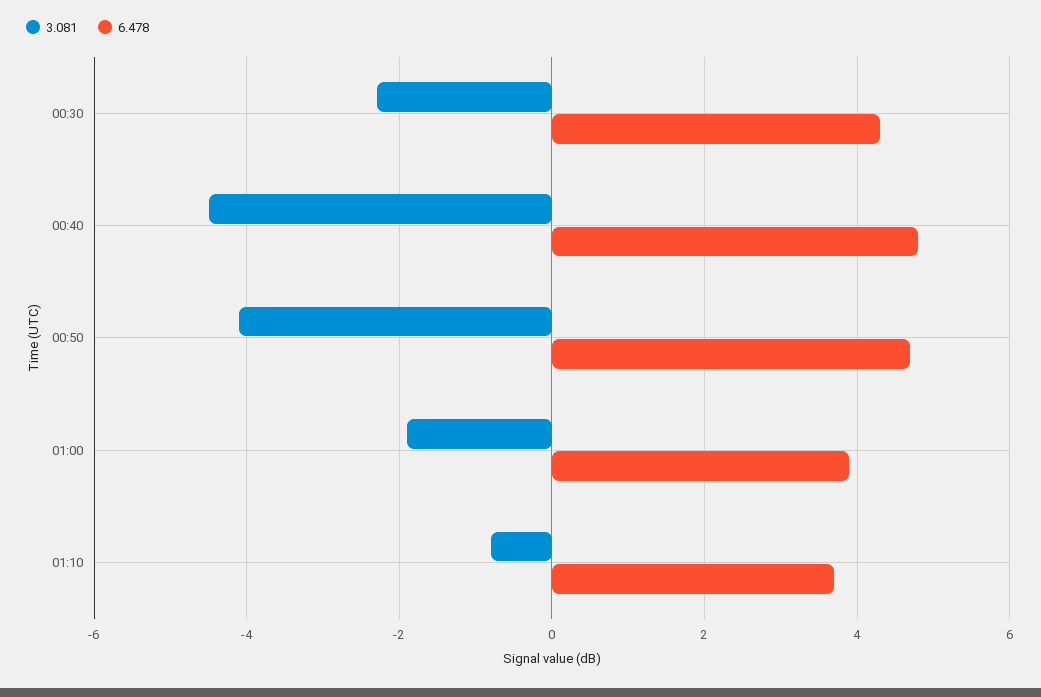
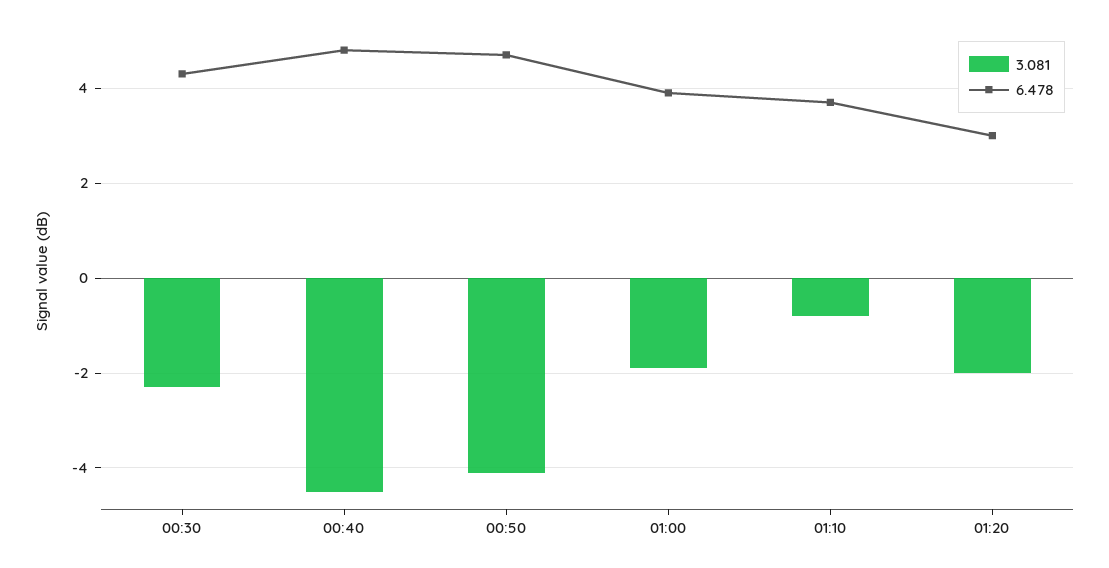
3.081, 01:20: none -> -2
6.478, 01:20: none -> 3

